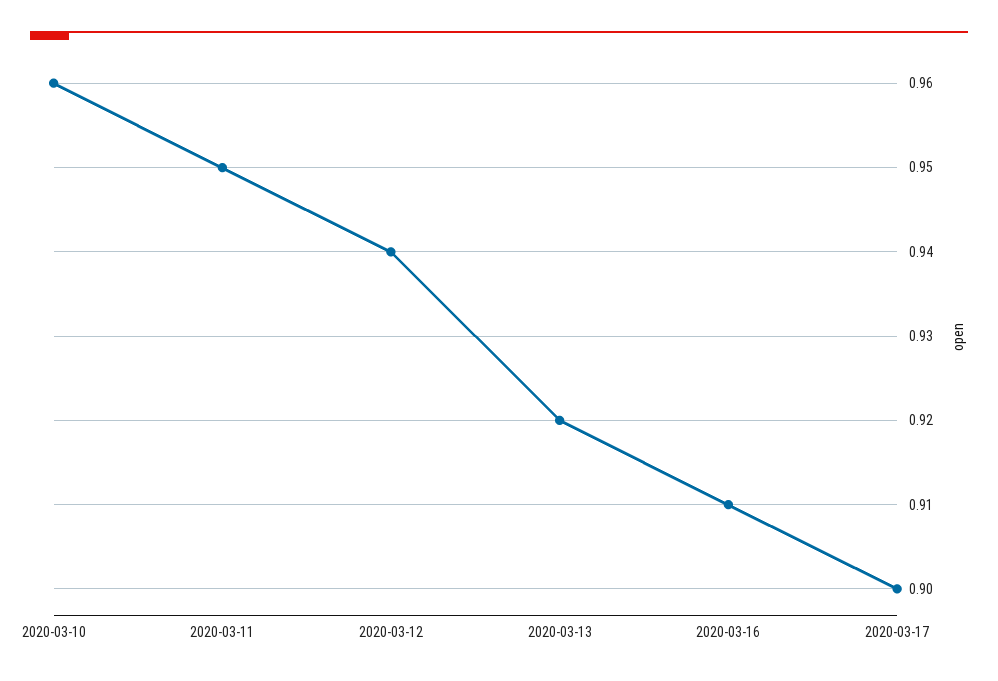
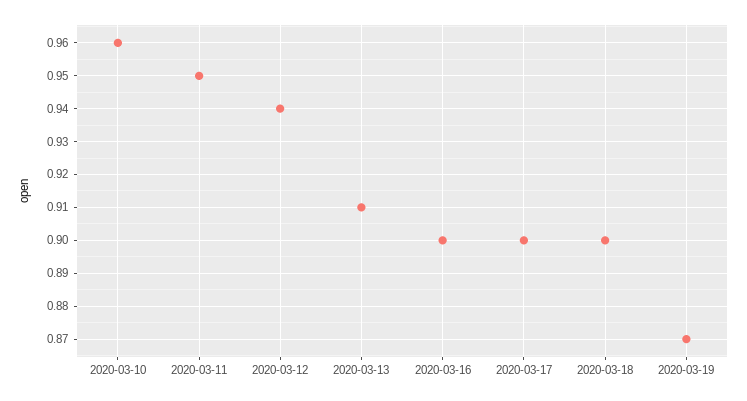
2020-03-13: 0.92 -> 0.91
2020-03-16: 0.91 -> 0.9
2020-03-18: none -> 0.9
2020-03-19: none -> 0.87

